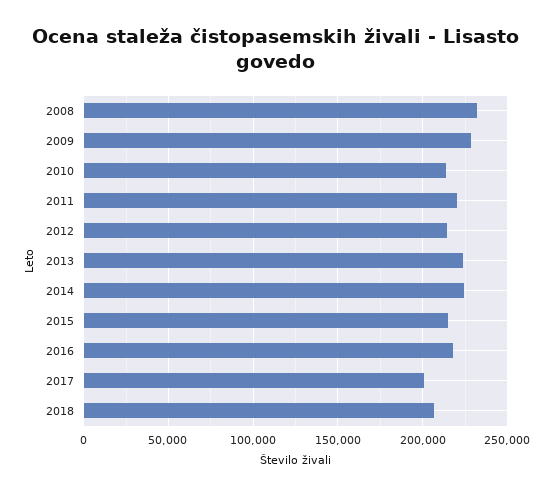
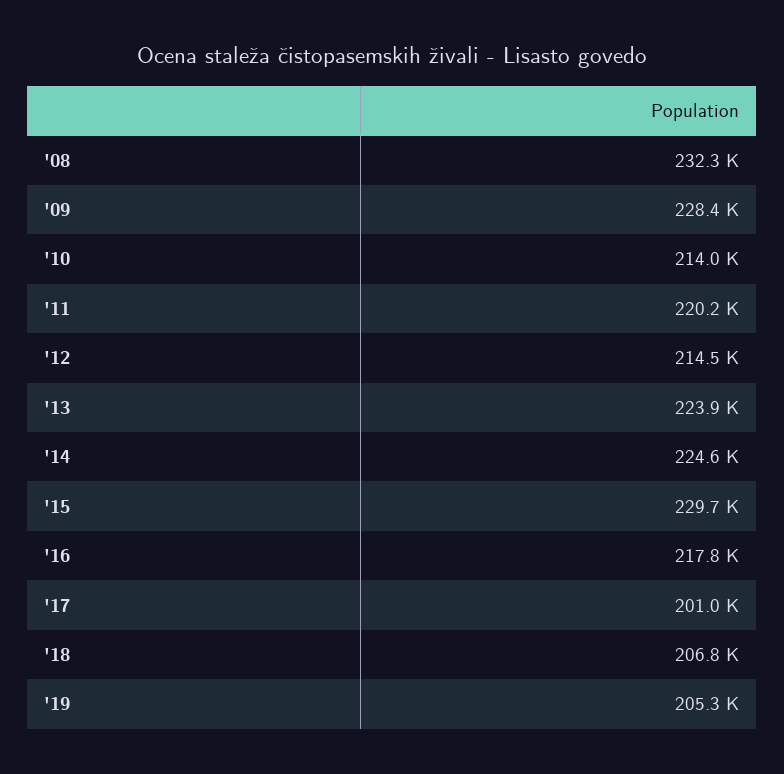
2015: 215000 -> 229700
'19: none -> 205300

